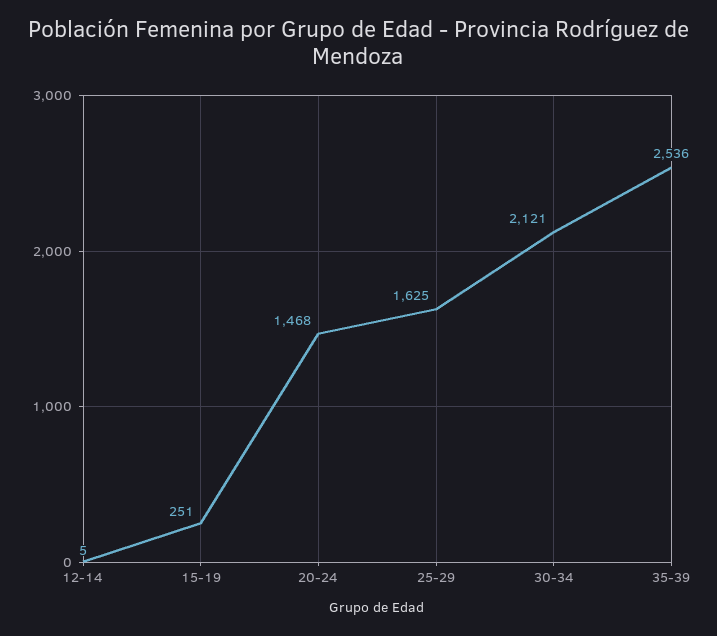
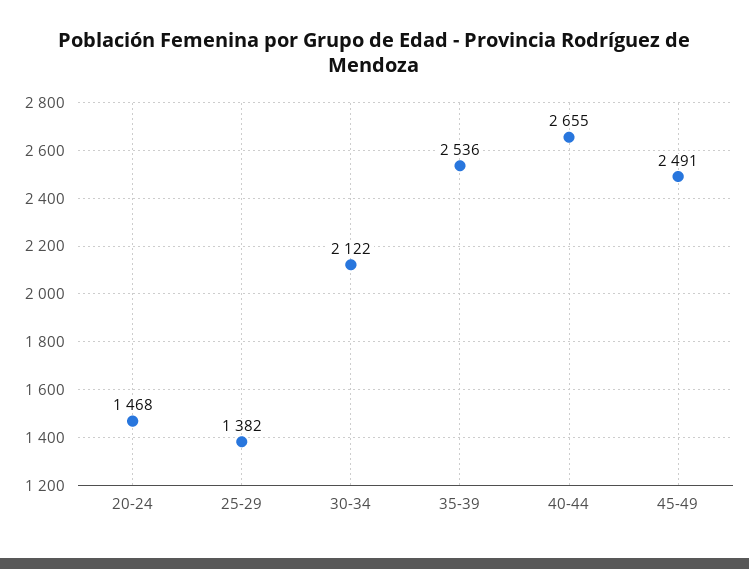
12-14: 5 -> none
15-19: 251 -> none
25-29: 1625 -> 1382
30-34: 2121 -> 2122
40-44: none -> 2655
45-49: none -> 2491

